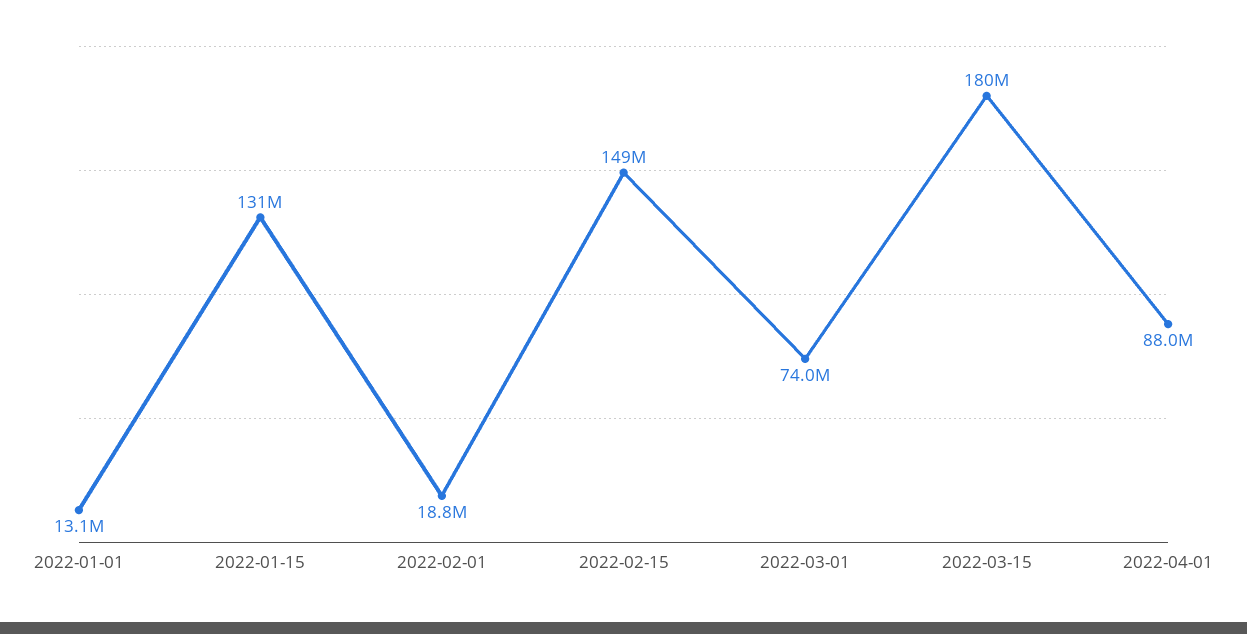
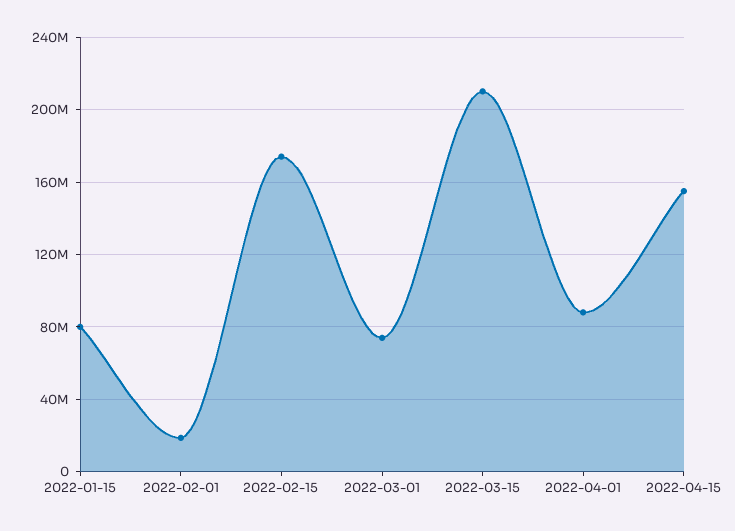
2022-01-01: 13100000 -> none
2022-01-15: 131000000 -> 80000000
2022-02-15: 149000000 -> 175000000
2022-03-15: 180000000 -> 210000000
2022-04-15: none -> 155000000

